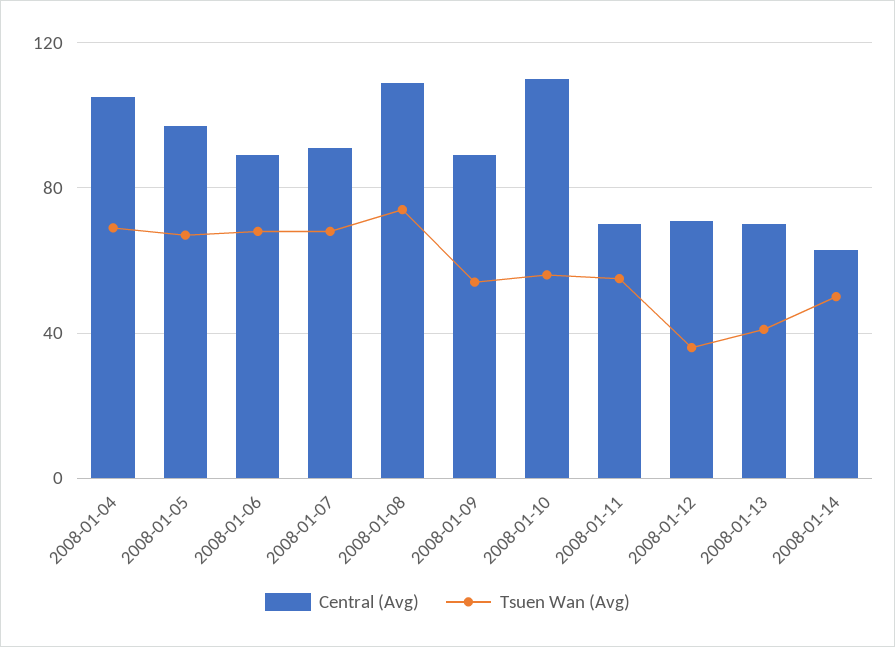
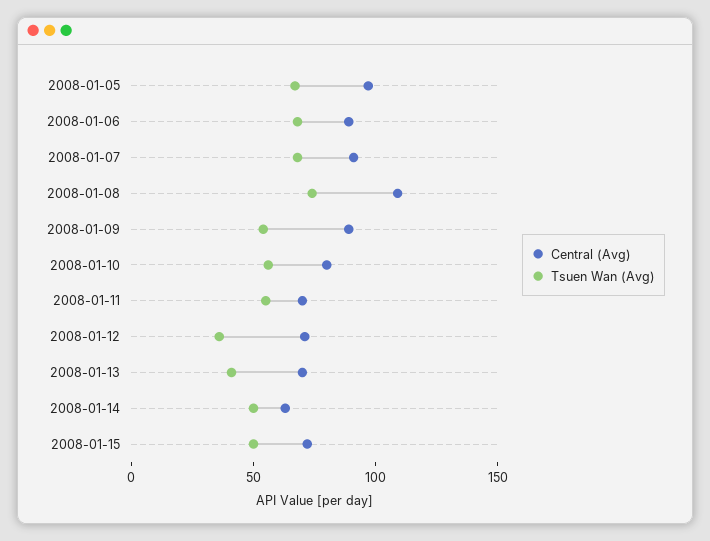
Central (Avg), 2008-01-04: 105 -> none
Tsuen Wan (Avg), 2008-01-04: 70 -> none
Central (Avg), 2008-01-10: 110 -> 80
Central (Avg), 2008-01-15: none -> 70
Tsuen Wan (Avg), 2008-01-15: none -> 50

